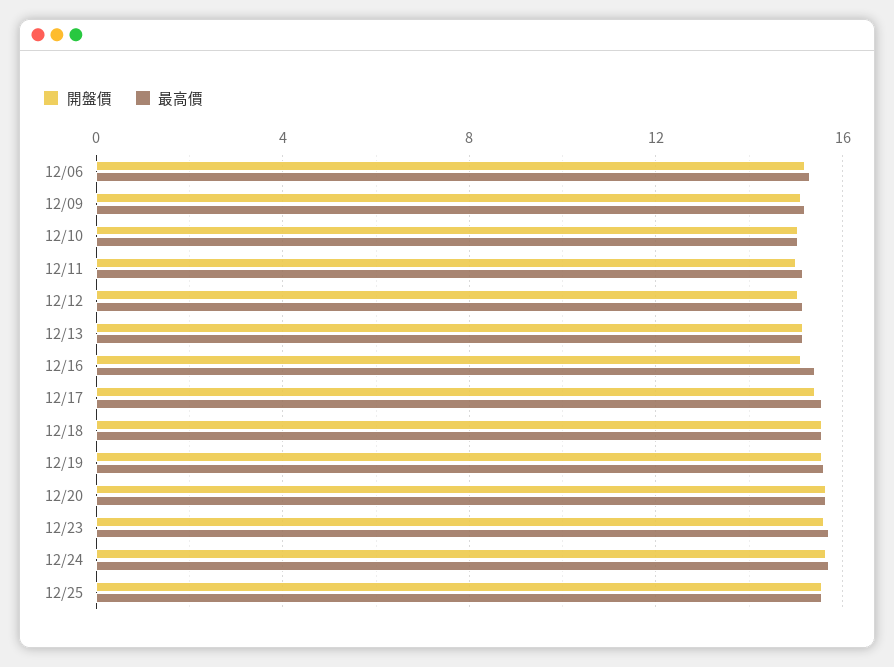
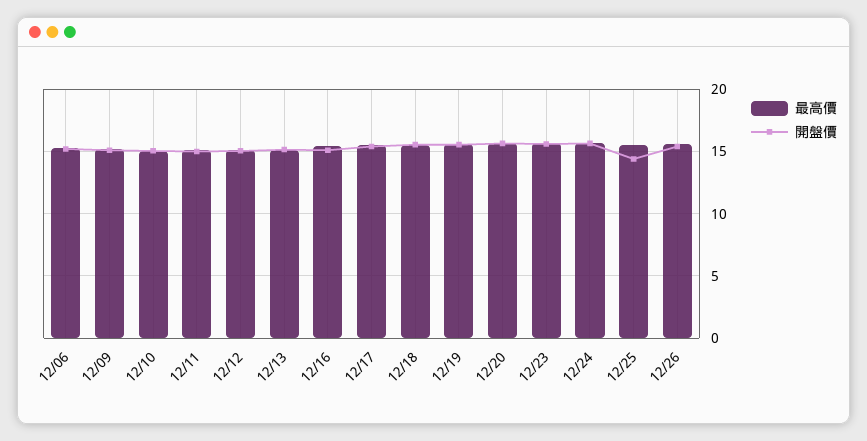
開盤價, 12/25: 15.5 -> 14.5
最高價, 12/26: none -> 15.5
開盤價, 12/26: none -> 15.5

